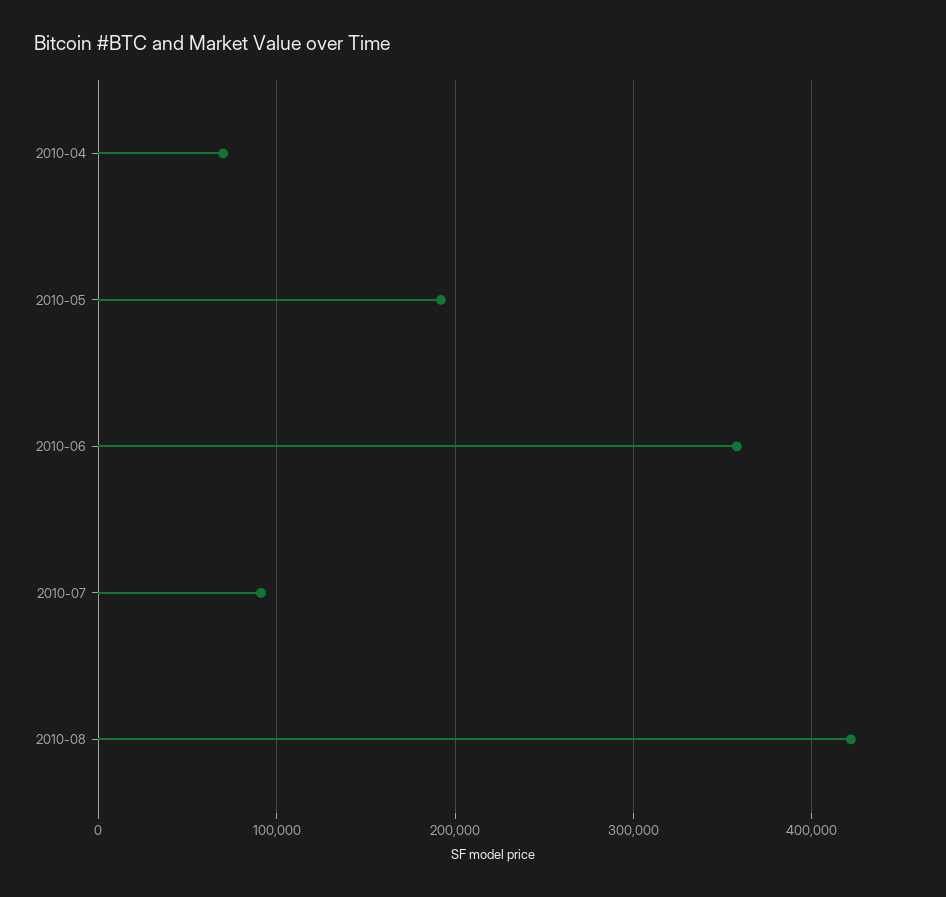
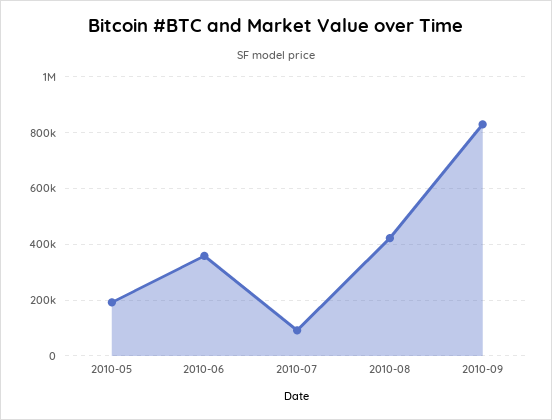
2010-04: 70000 -> none
2010-09: none -> 825000

